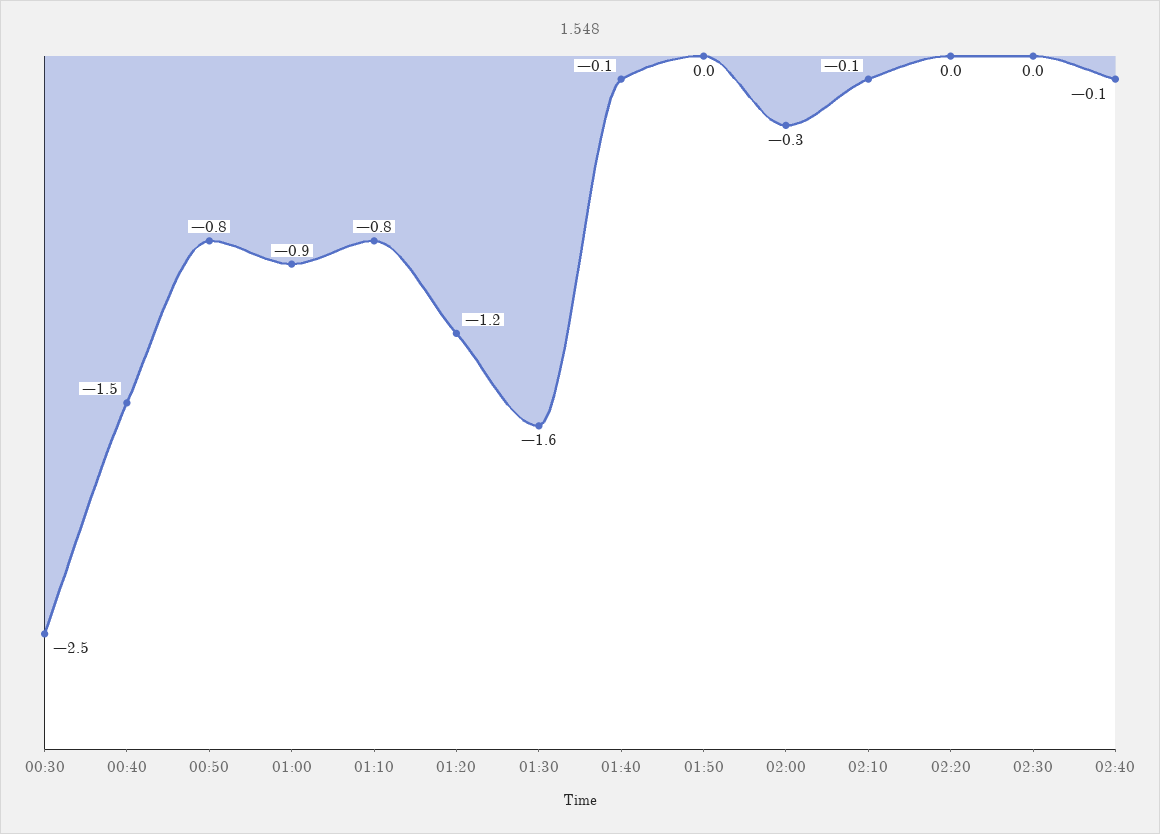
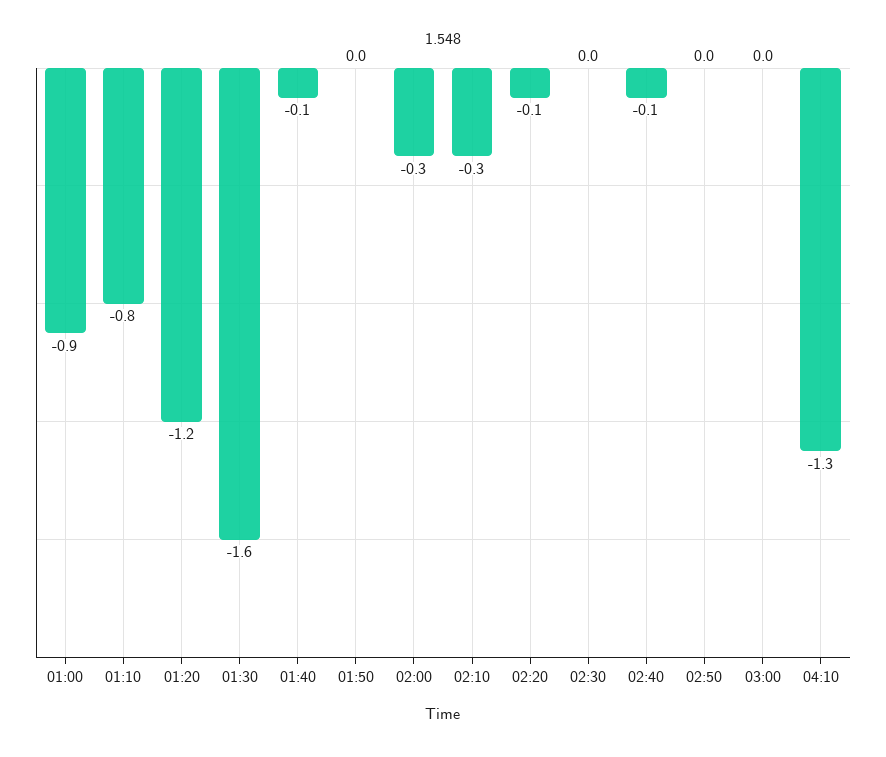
00:30: -2.5 -> none
00:40: -1.5 -> none
00:50: -0.8 -> none
02:10: -0.1 -> -0.3
02:20: 0 -> -0.1
02:50: none -> 0
03:00: none -> 0
04:10: none -> -1.3

